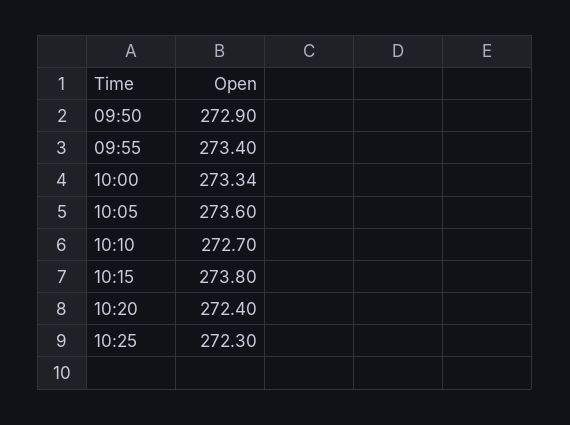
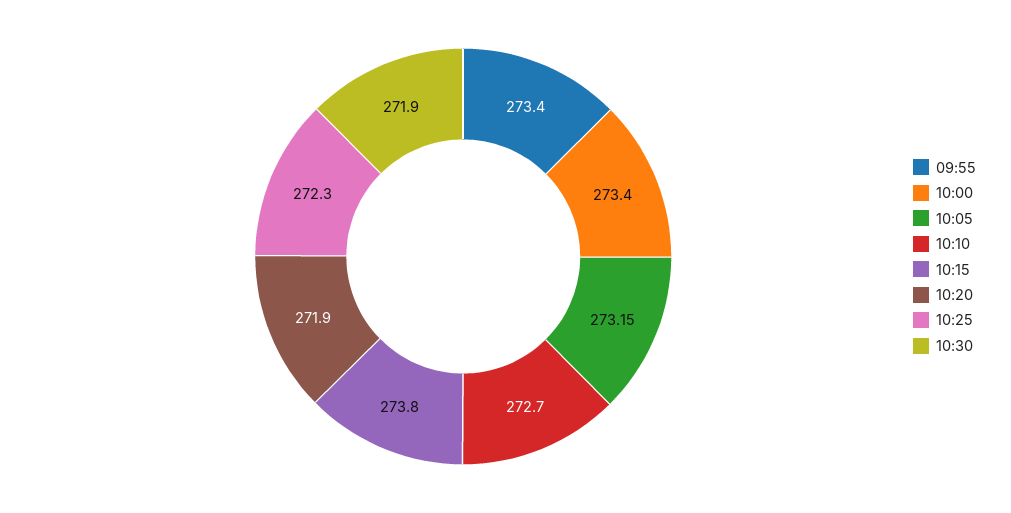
09:50: 272.9 -> none
10:00: 273.34 -> 273.4
10:05: 273.6 -> 273.15
10:20: 272.4 -> 271.9
10:30: none -> 271.9

